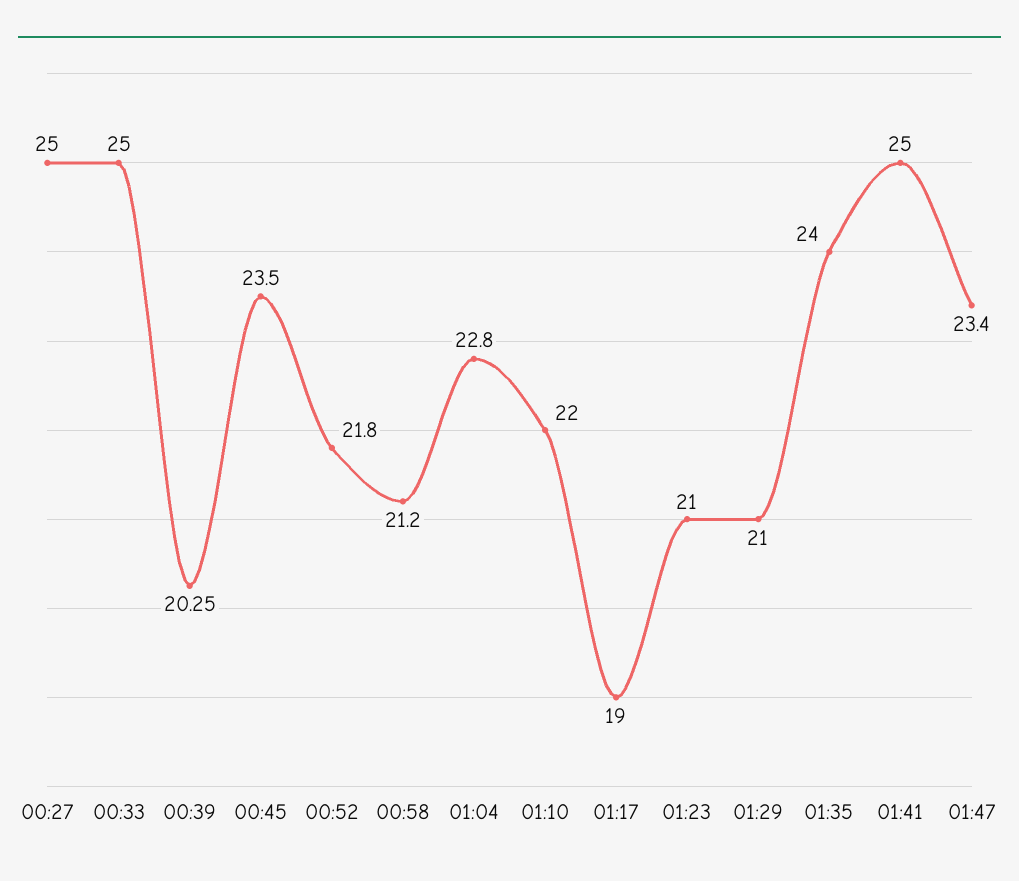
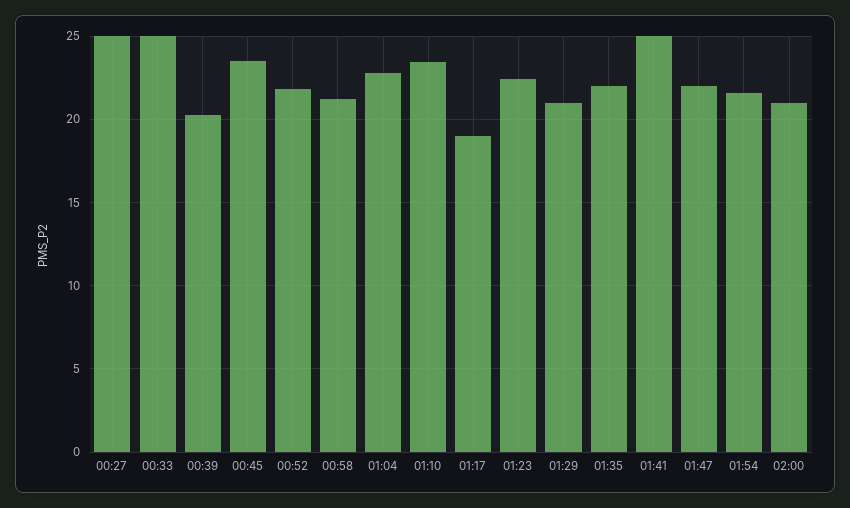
01:10: 22 -> 23.5
01:23: 21 -> 22.5
01:35: 24 -> 22
01:47: 23.4 -> 22
01:54: none -> 21.5
02:00: none -> 21

